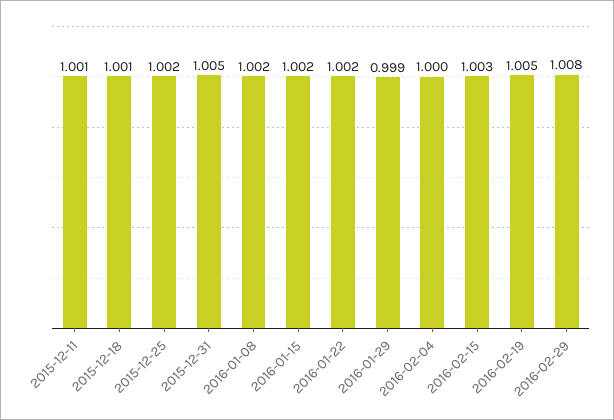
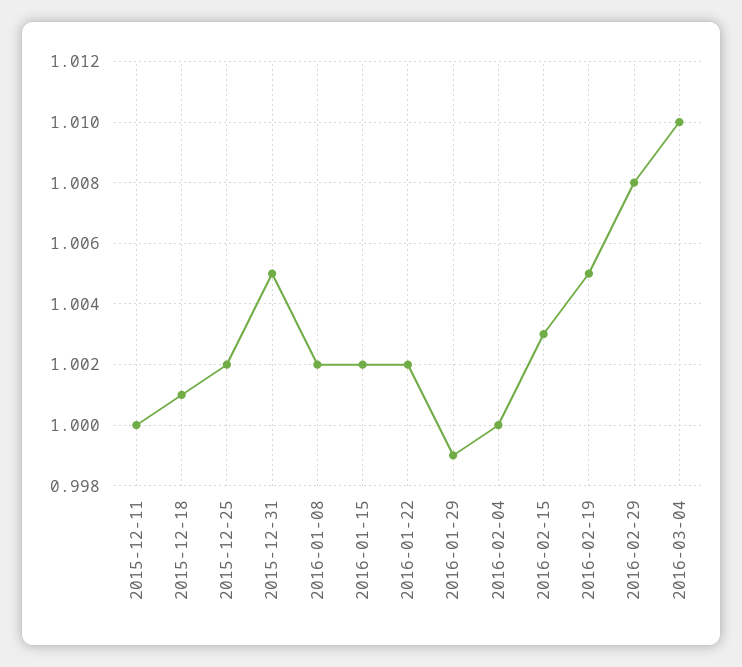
2015-12-11: 1.001 -> 1
2016-03-04: none -> 1.01

